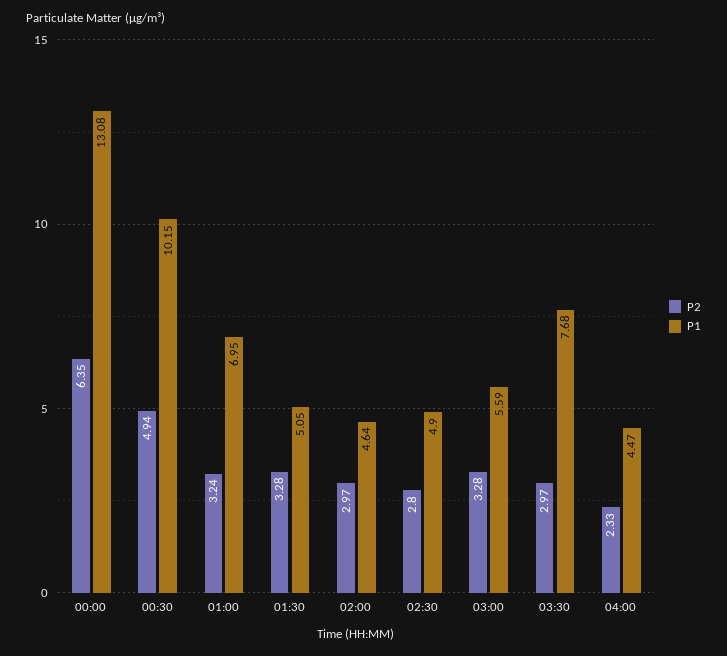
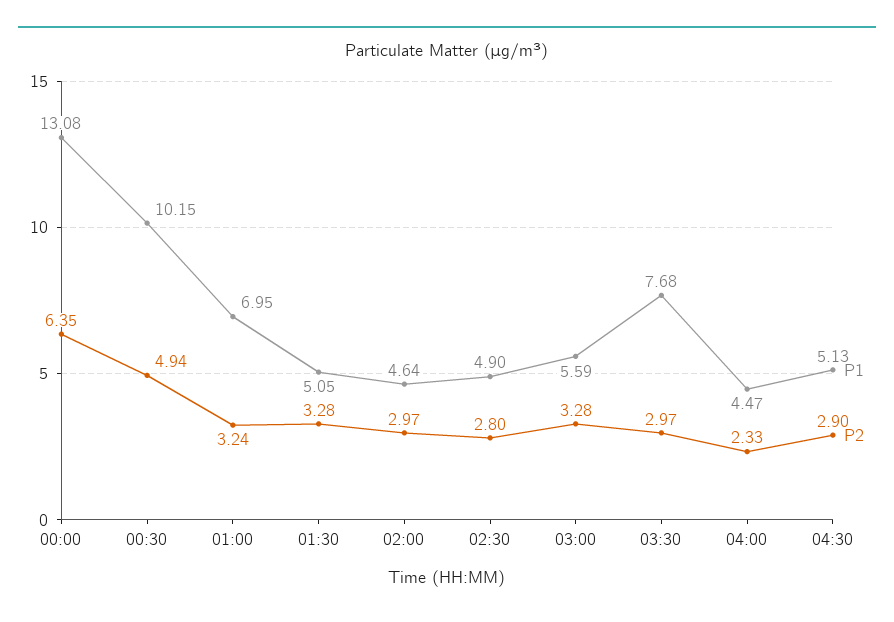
P1, 04:30: none -> 5.13
P2, 04:30: none -> 2.9

